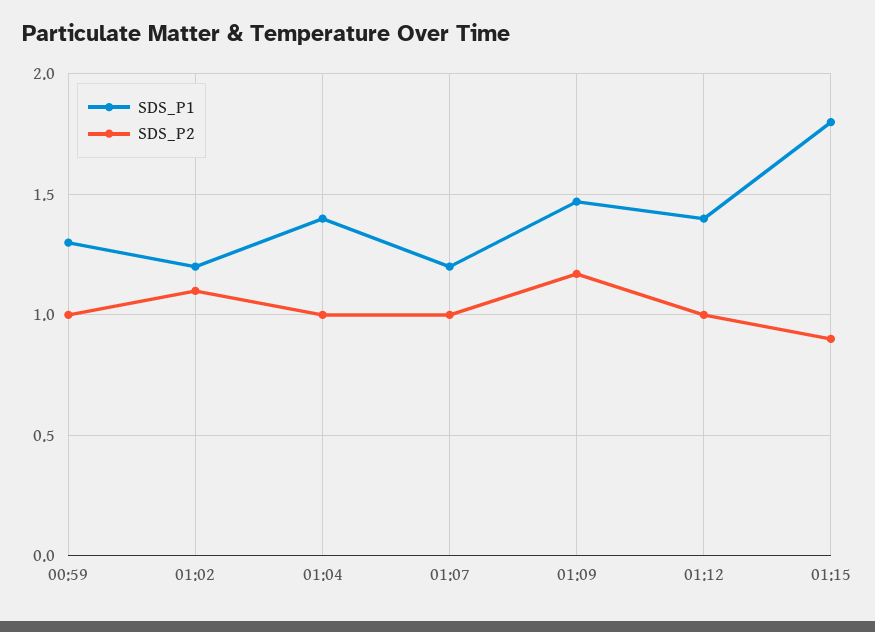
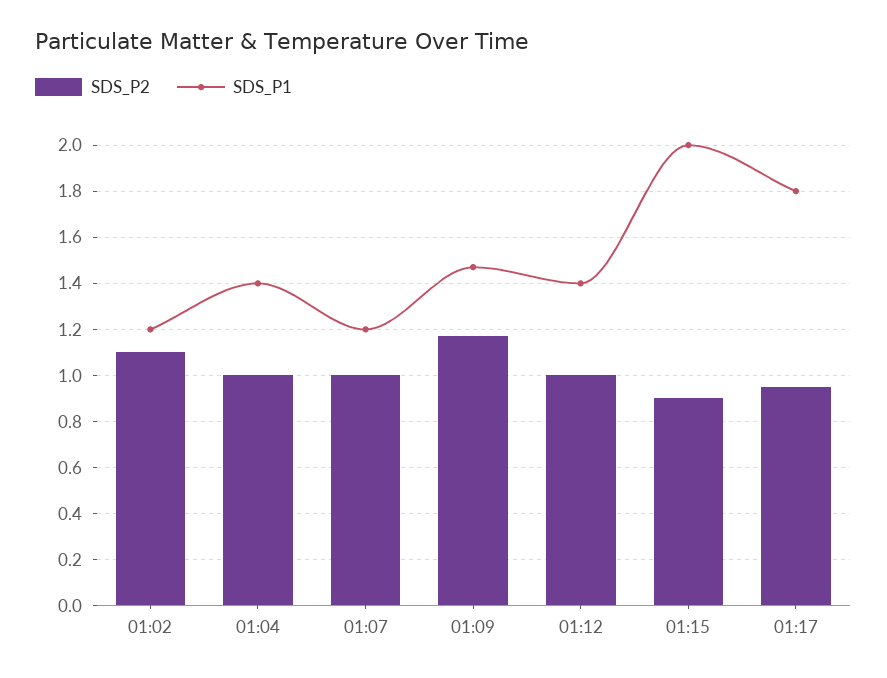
SDS_P1, 00:59: 1.3 -> none
SDS_P2, 00:59: 1 -> none
SDS_P1, 01:15: 1.8 -> 2
SDS_P2, 01:17: none -> 0.95
SDS_P1, 01:17: none -> 1.8

